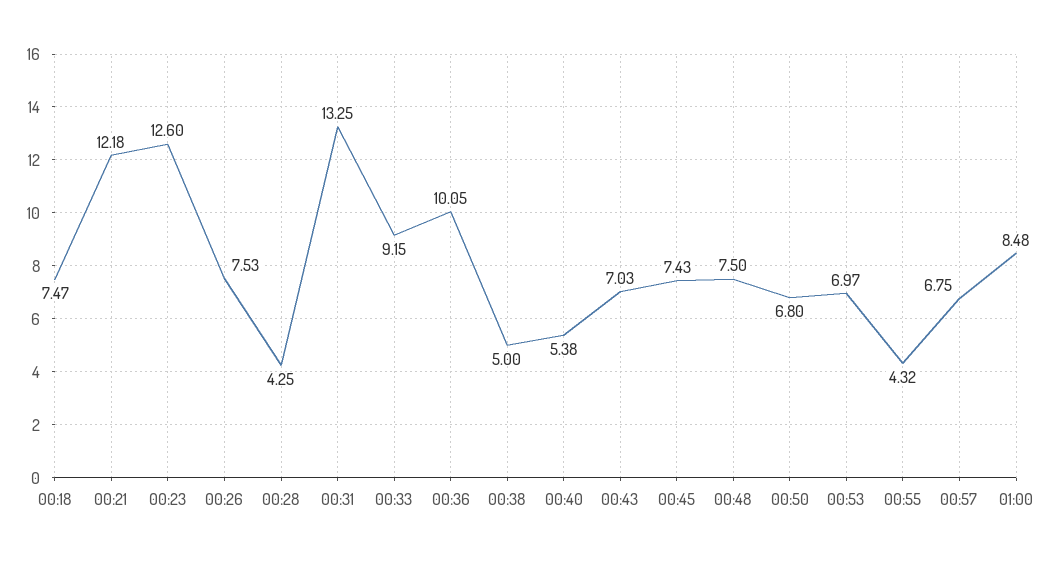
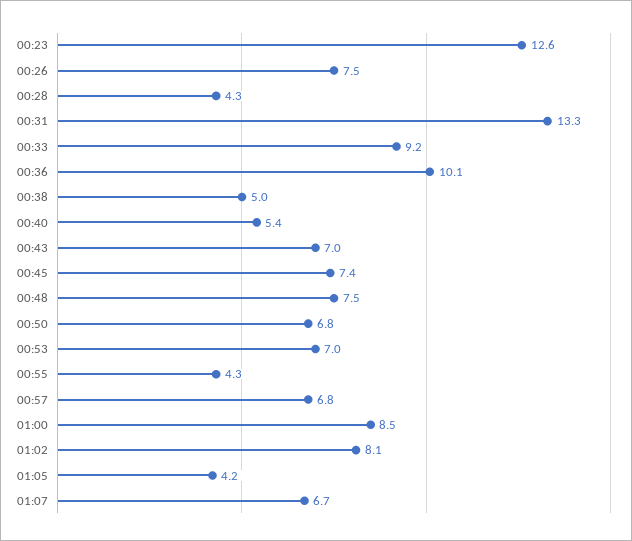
00:18: 7.47 -> none
00:21: 12.18 -> none
01:02: none -> 8.1
01:05: none -> 4.2
01:07: none -> 6.7

